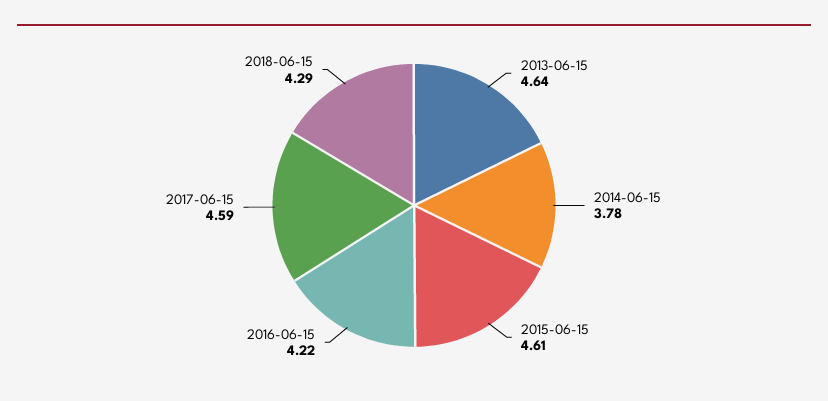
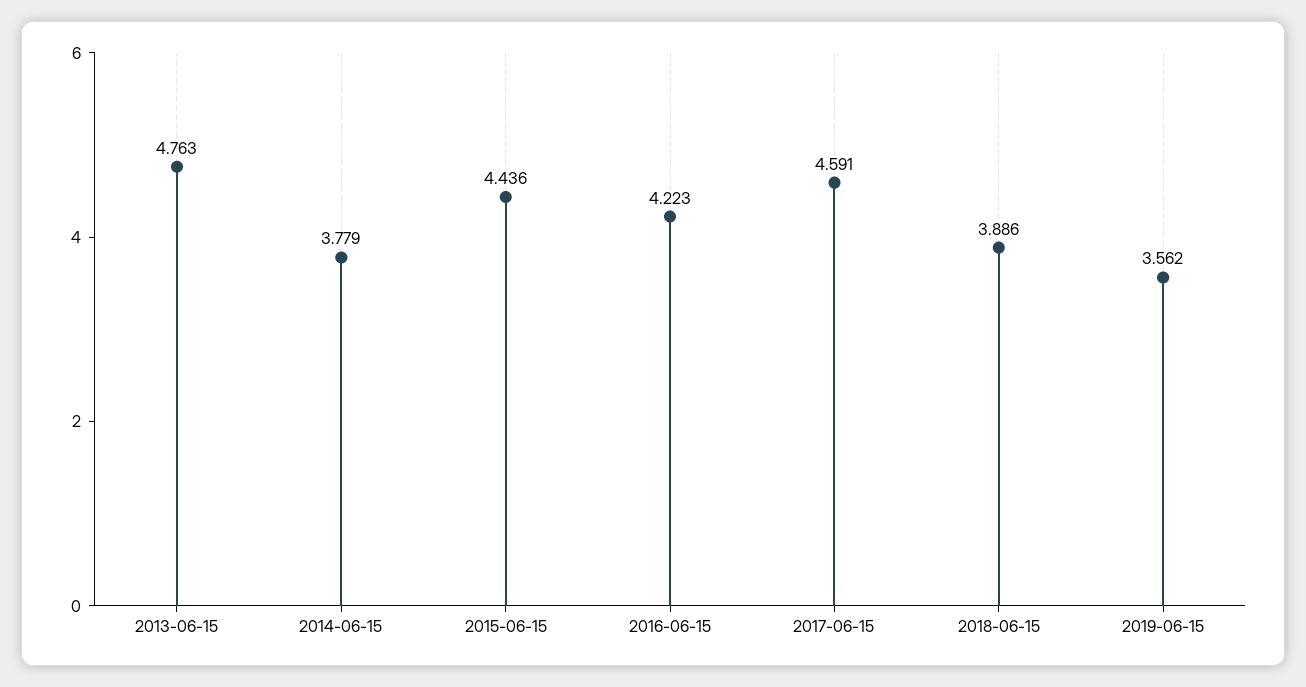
2013-06-15: 4.64 -> 4.763
2015-06-15: 4.61 -> 4.436
2018-06-15: 4.29 -> 3.886
2019-06-15: none -> 3.562

